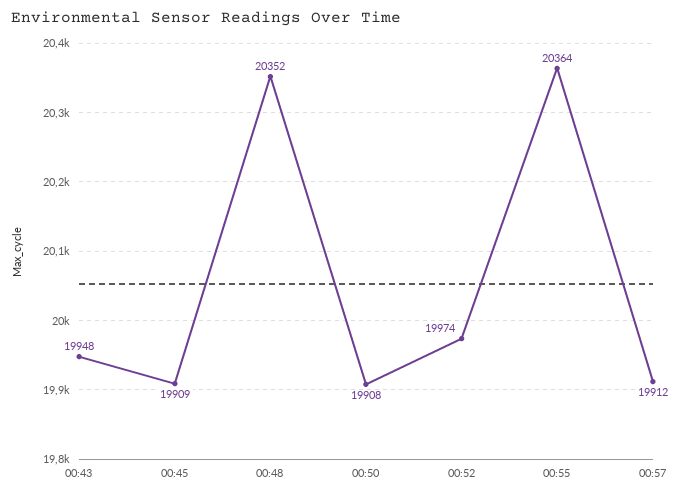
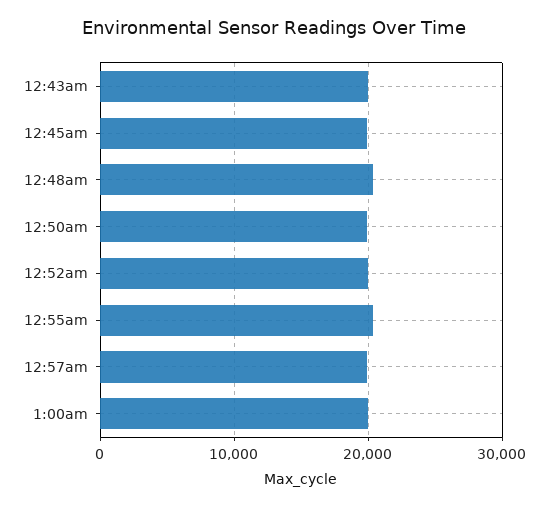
1:00am: none -> 20000

